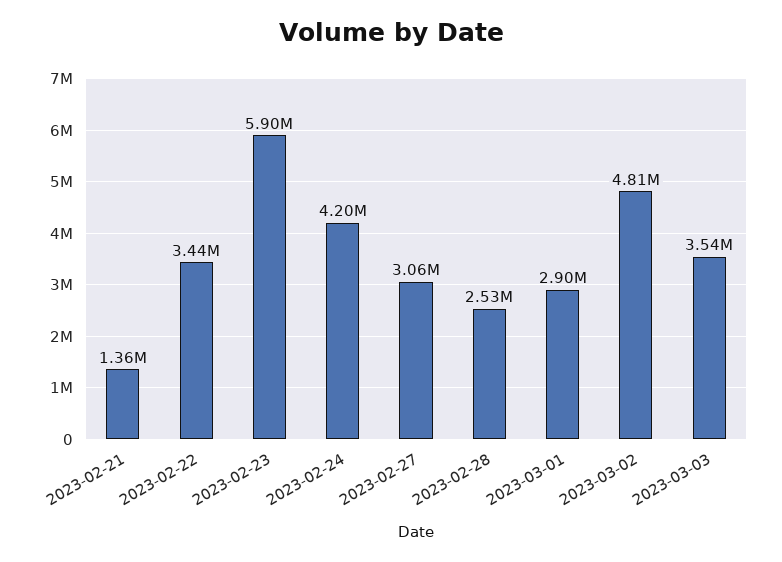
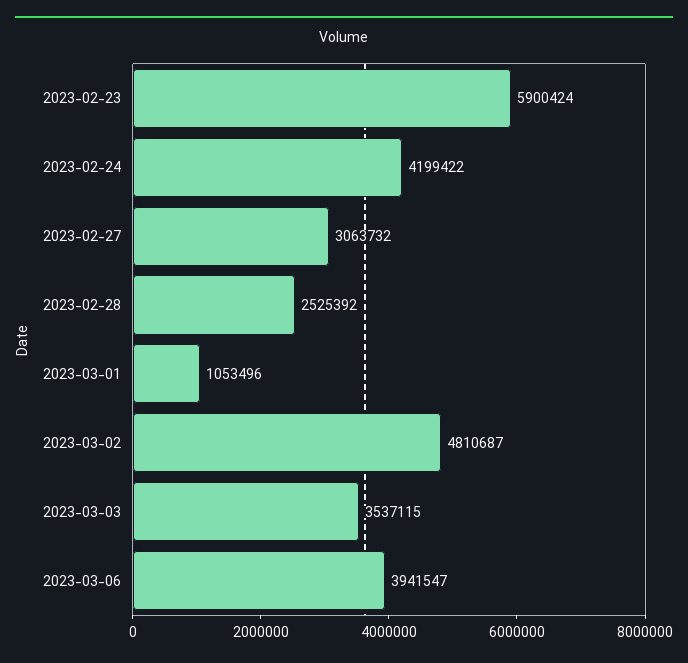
2023-02-21: 1360000 -> none
2023-02-22: 3440000 -> none
2023-03-01: 2900000 -> 1053496
2023-03-06: none -> 3941547

